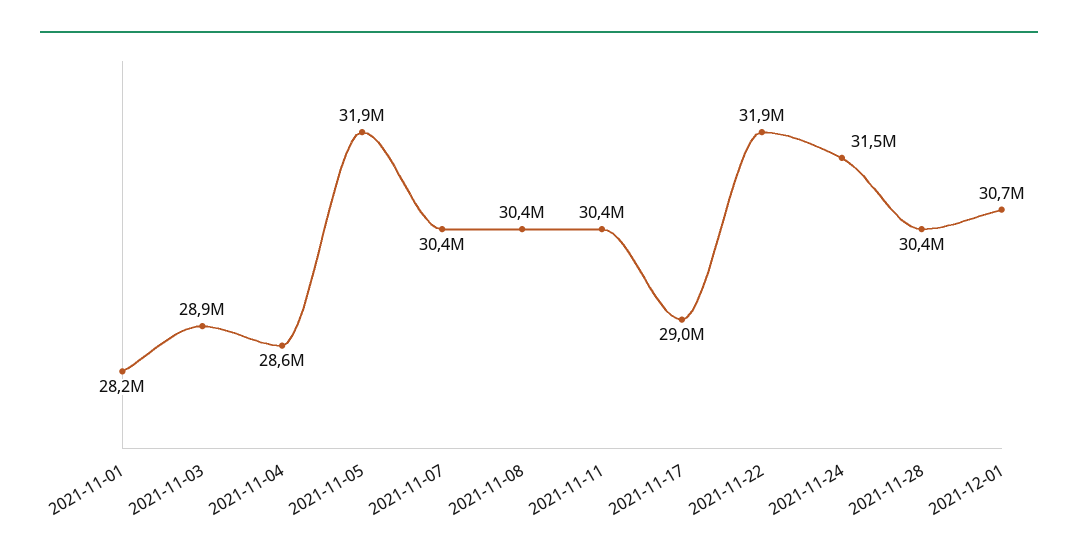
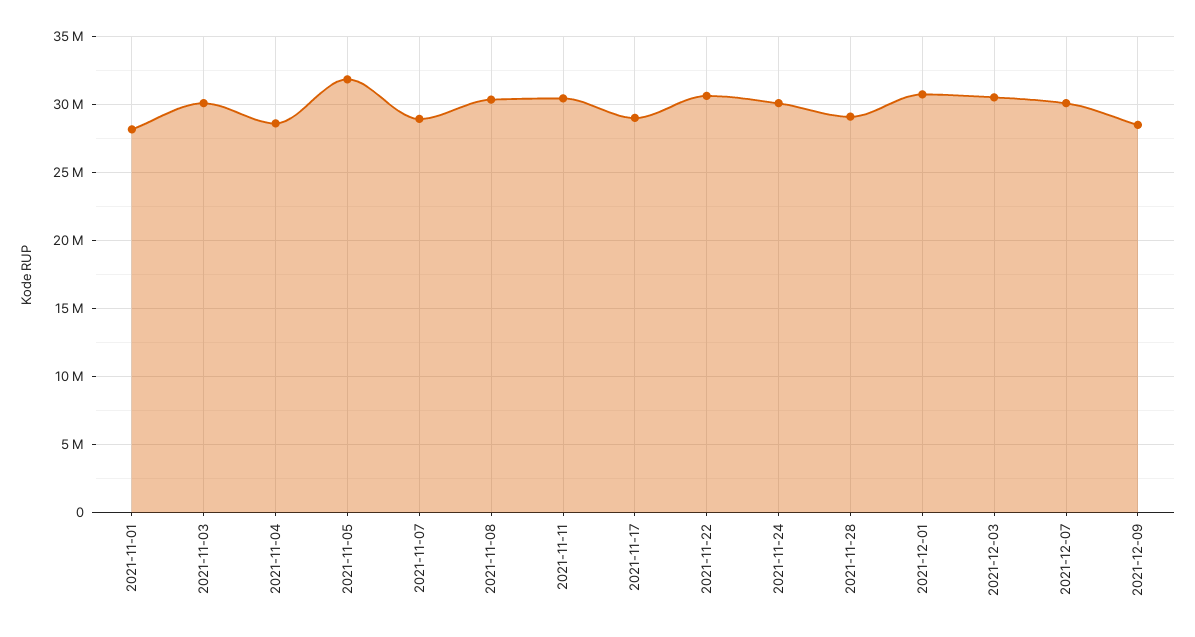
2021-11-03: 28900000 -> 30000000
2021-11-07: 30400000 -> 29000000
2021-11-22: 31900000 -> 30500000
2021-11-24: 31500000 -> 30000000
2021-11-28: 30400000 -> 29000000
2021-12-03: none -> 30500000
2021-12-07: none -> 30000000
2021-12-09: none -> 28500000

